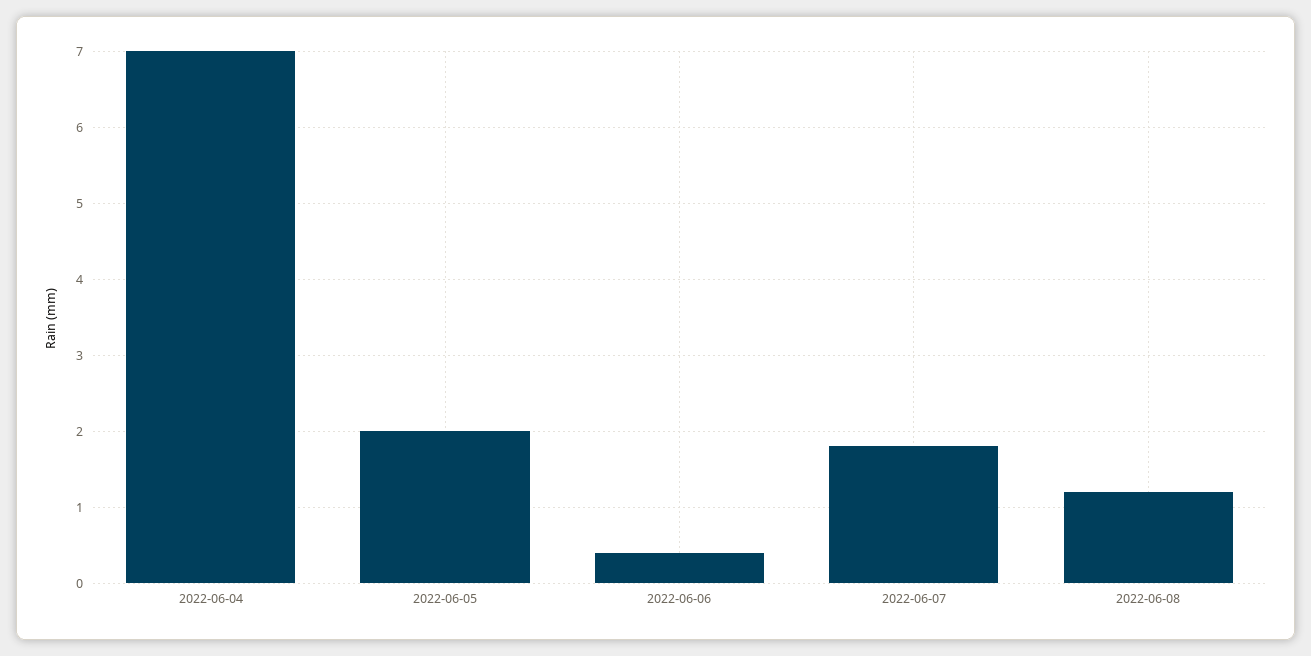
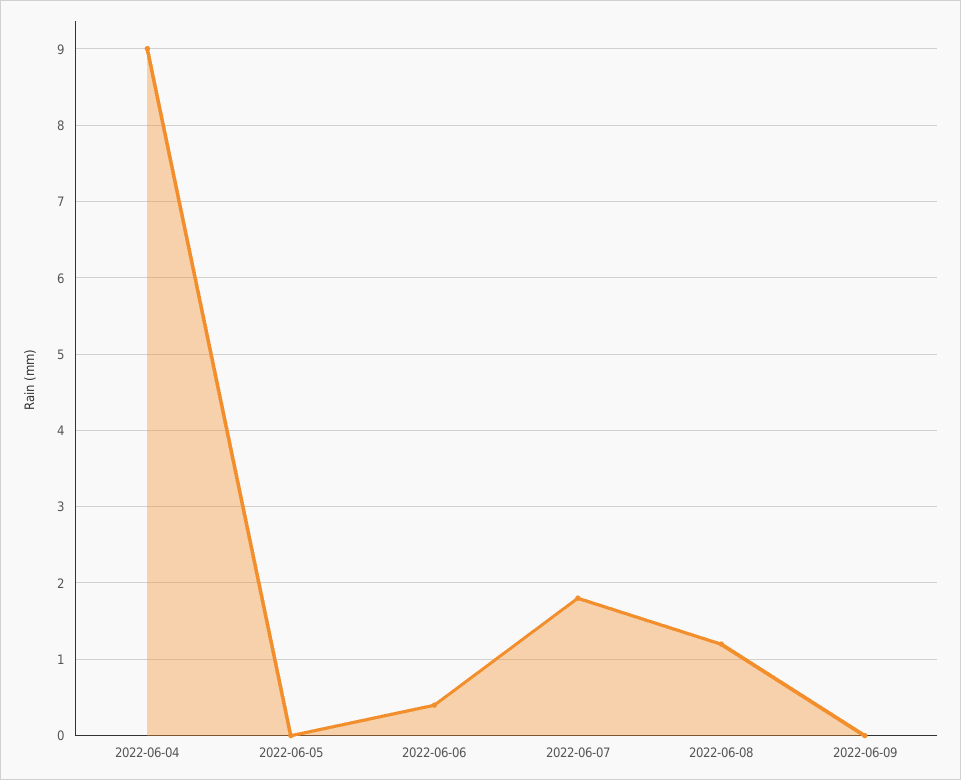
2022-06-04: 7 -> 9
2022-06-05: 2 -> 0
2022-06-09: none -> 0

